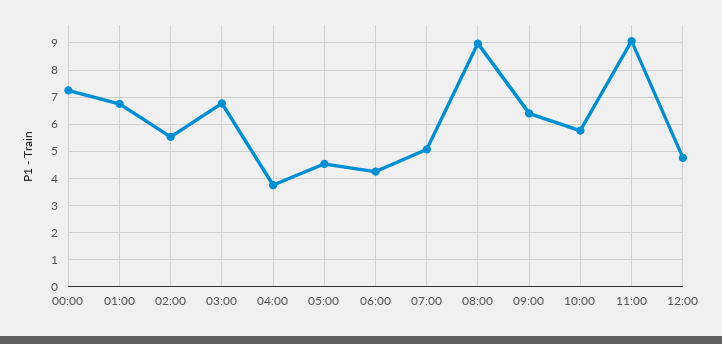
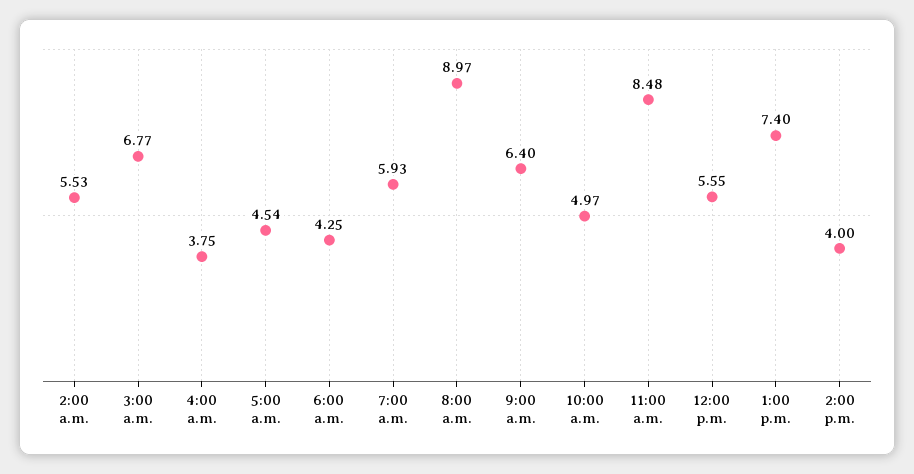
00:00: 7.25 -> none
01:00: 6.75 -> none
07:00: 5 -> 5.93
10:00: 5.75 -> 4.97
11:00: 9 -> 8.48
12:00: 4.75 -> 5.55
1:00 p.m.: none -> 7.4
2:00 p.m.: none -> 4

